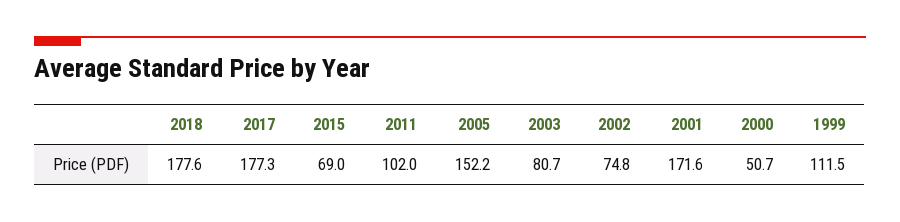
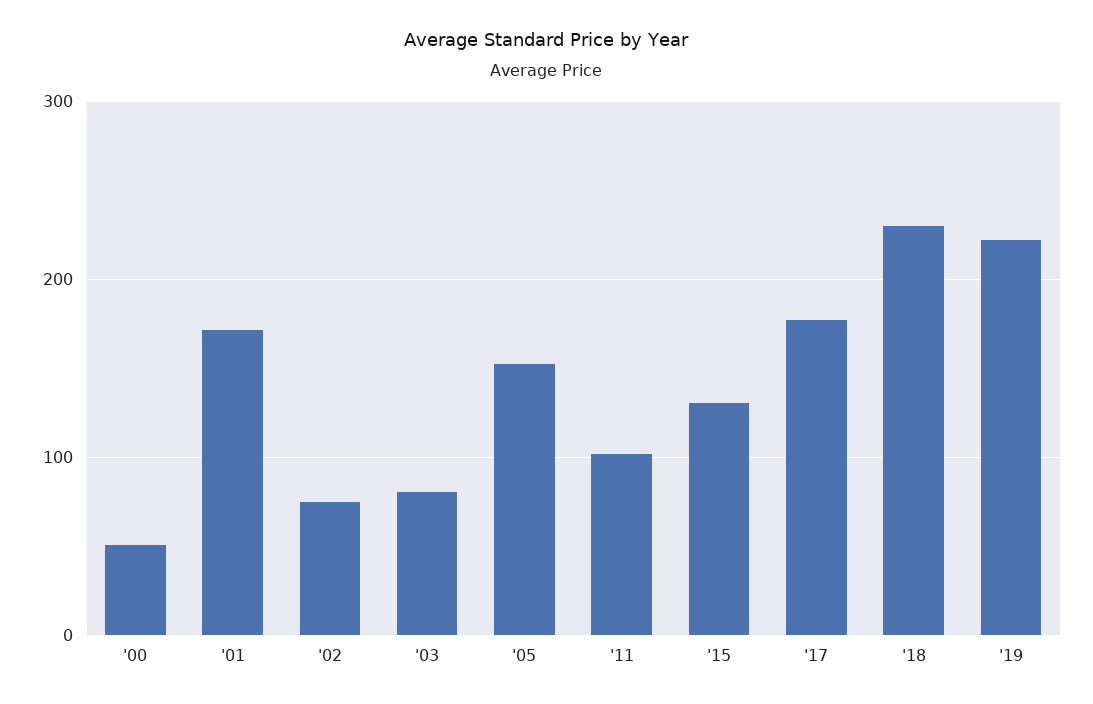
2018: 177.6 -> 230
2015: 69 -> 130
1999: 111.5 -> none
'19: none -> 220

